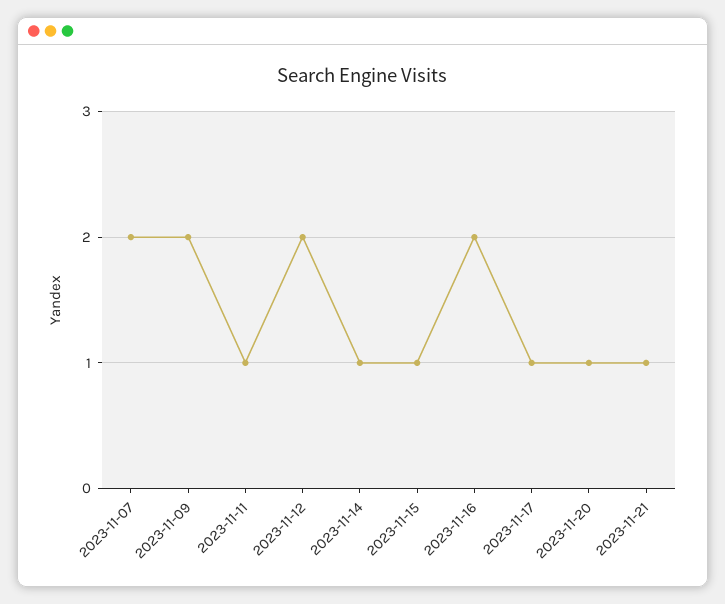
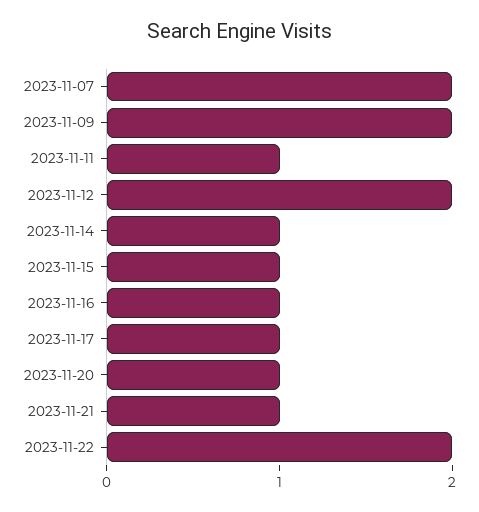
2023-11-16: 2 -> 1
2023-11-22: none -> 2

